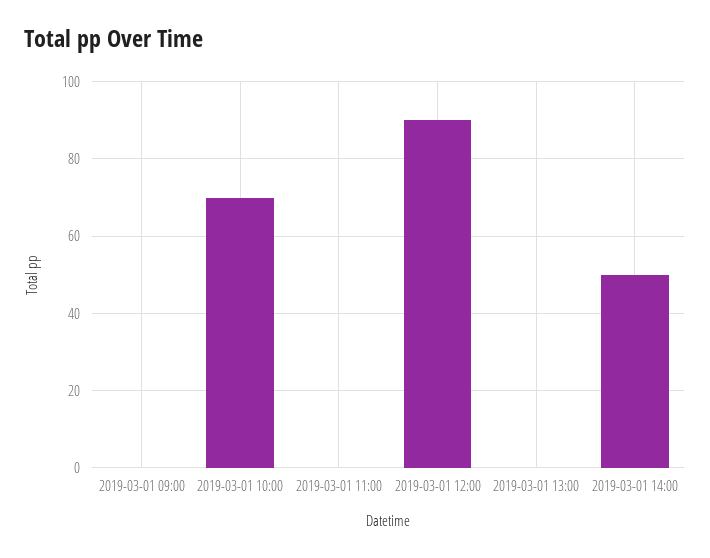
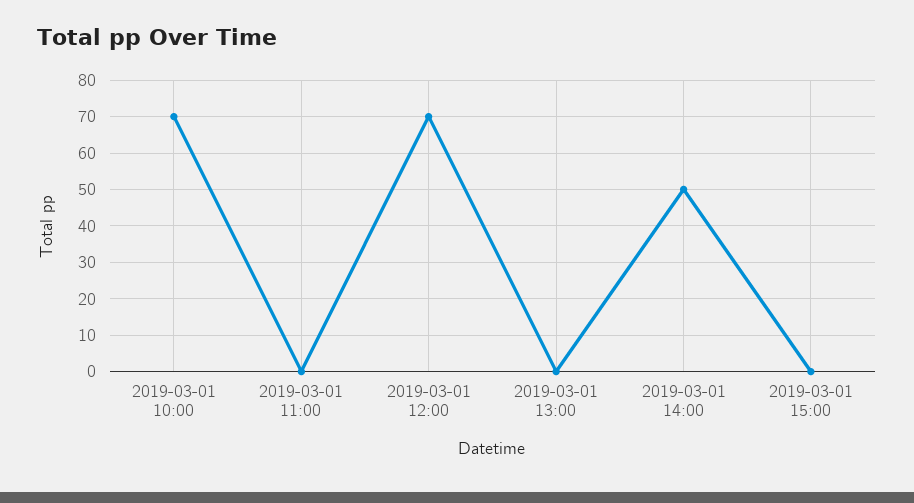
2019-03-01 09:00: 0 -> none
2019-03-01 12:00: 90 -> 70
2019-03-01 15:00: none -> 0

